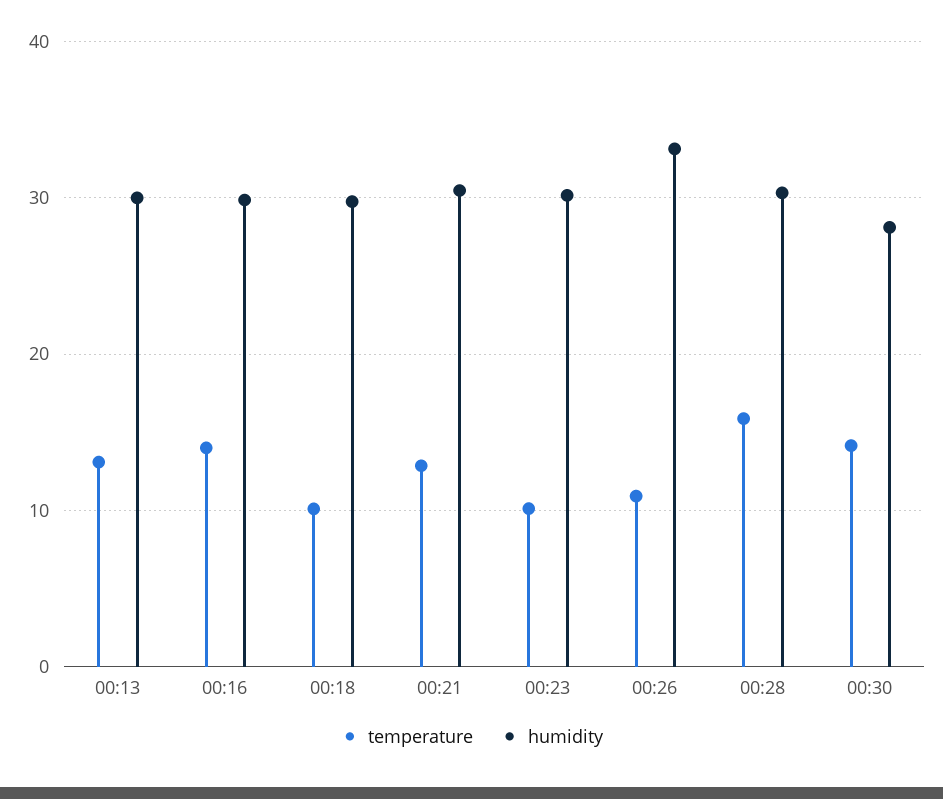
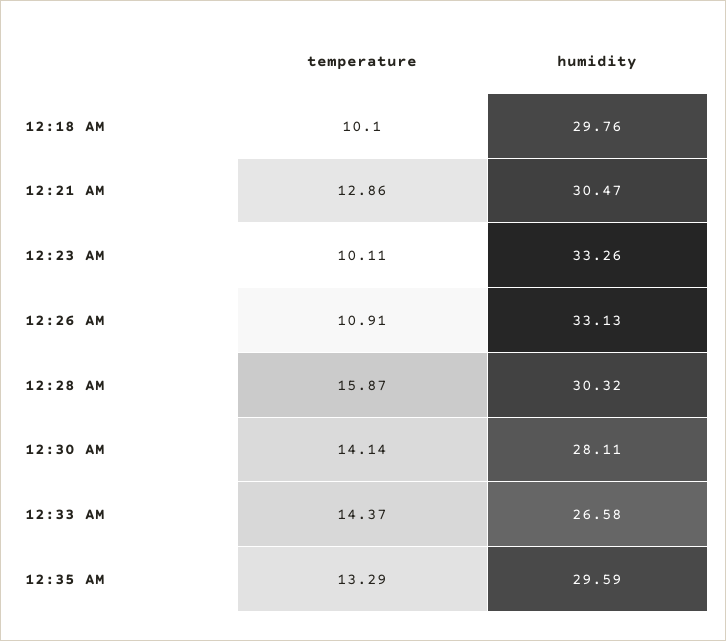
temperature, 00:13: 13 -> none
humidity, 00:13: 30 -> none
temperature, 00:16: 14 -> none
humidity, 00:16: 30 -> none
humidity, 00:23: 30 -> 33.26
temperature, 12:33 AM: none -> 14.37
humidity, 12:33 AM: none -> 26.58
temperature, 12:35 AM: none -> 13.29
humidity, 12:35 AM: none -> 29.59

